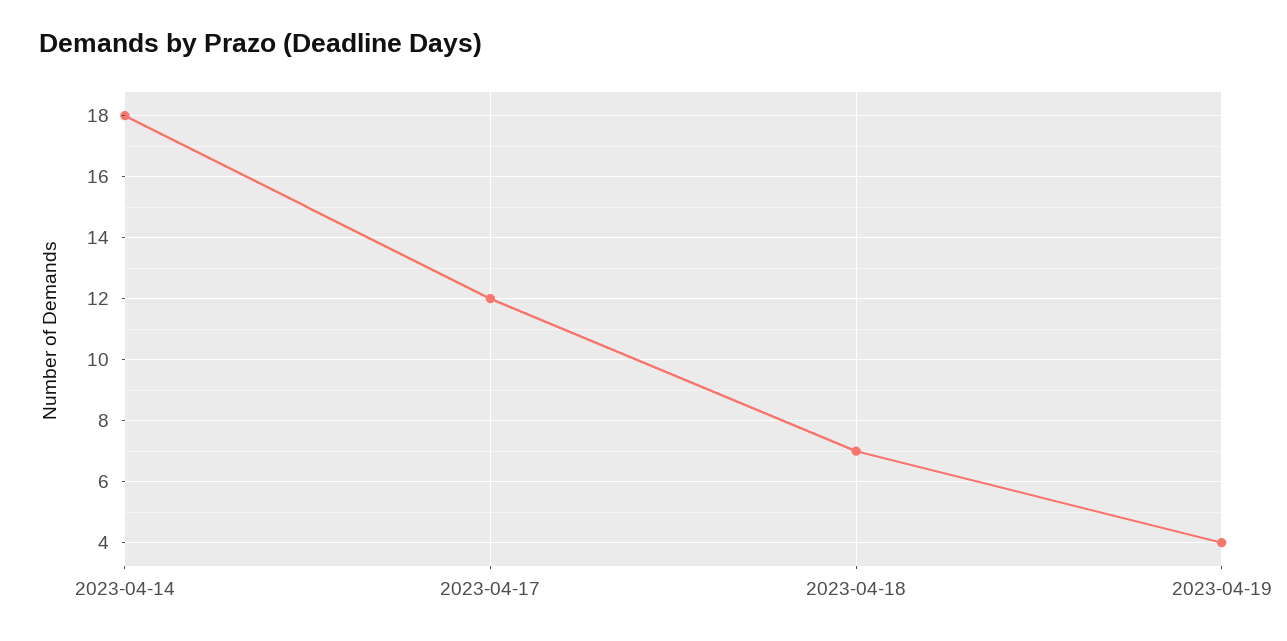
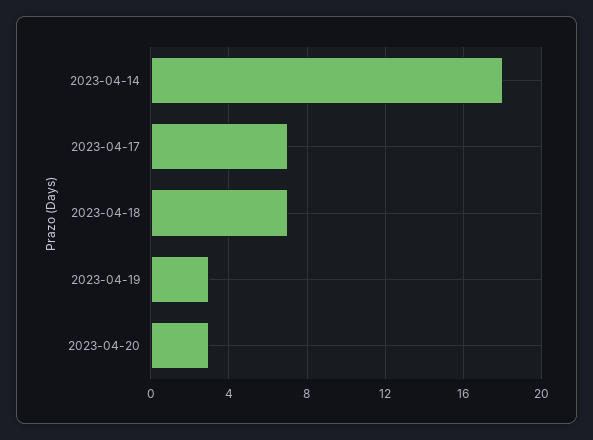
2023-04-17: 12 -> 7
2023-04-19: 4 -> 3
2023-04-20: none -> 3

